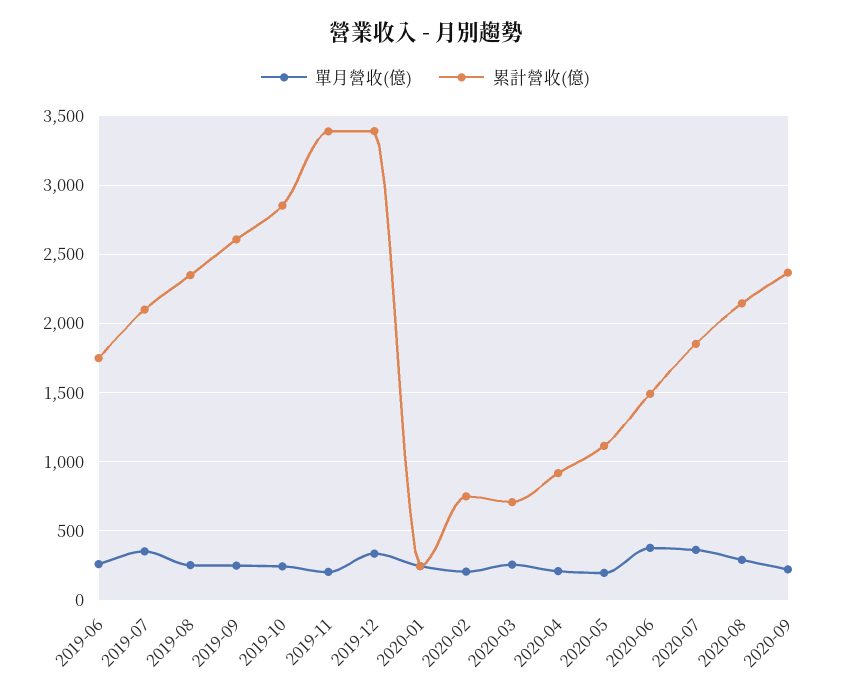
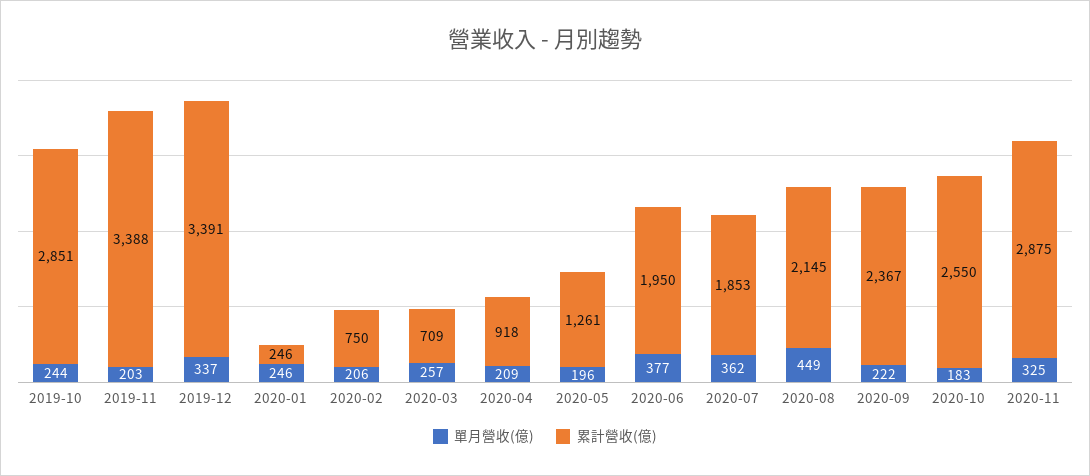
單月營收(億), 2019-06: 250 -> none
累計營收(億), 2019-06: 1750 -> none
單月營收(億), 2019-07: 350 -> none
累計營收(億), 2019-07: 2100 -> none
單月營收(億), 2019-08: 250 -> none
累計營收(億), 2019-08: 2350 -> none
單月營收(億), 2019-09: 250 -> none
累計營收(億), 2019-09: 2600 -> none
累計營收(億), 2020-05: 1100 -> 1261
累計營收(億), 2020-06: 1500 -> 1950
單月營收(億), 2020-08: 300 -> 449
單月營收(億), 2020-10: none -> 183
累計營收(億), 2020-10: none -> 2550
單月營收(億), 2020-11: none -> 325
累計營收(億), 2020-11: none -> 2875

